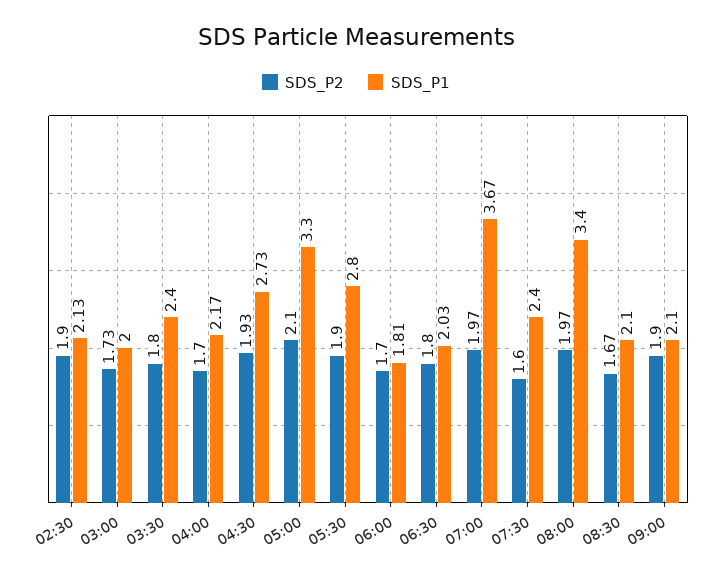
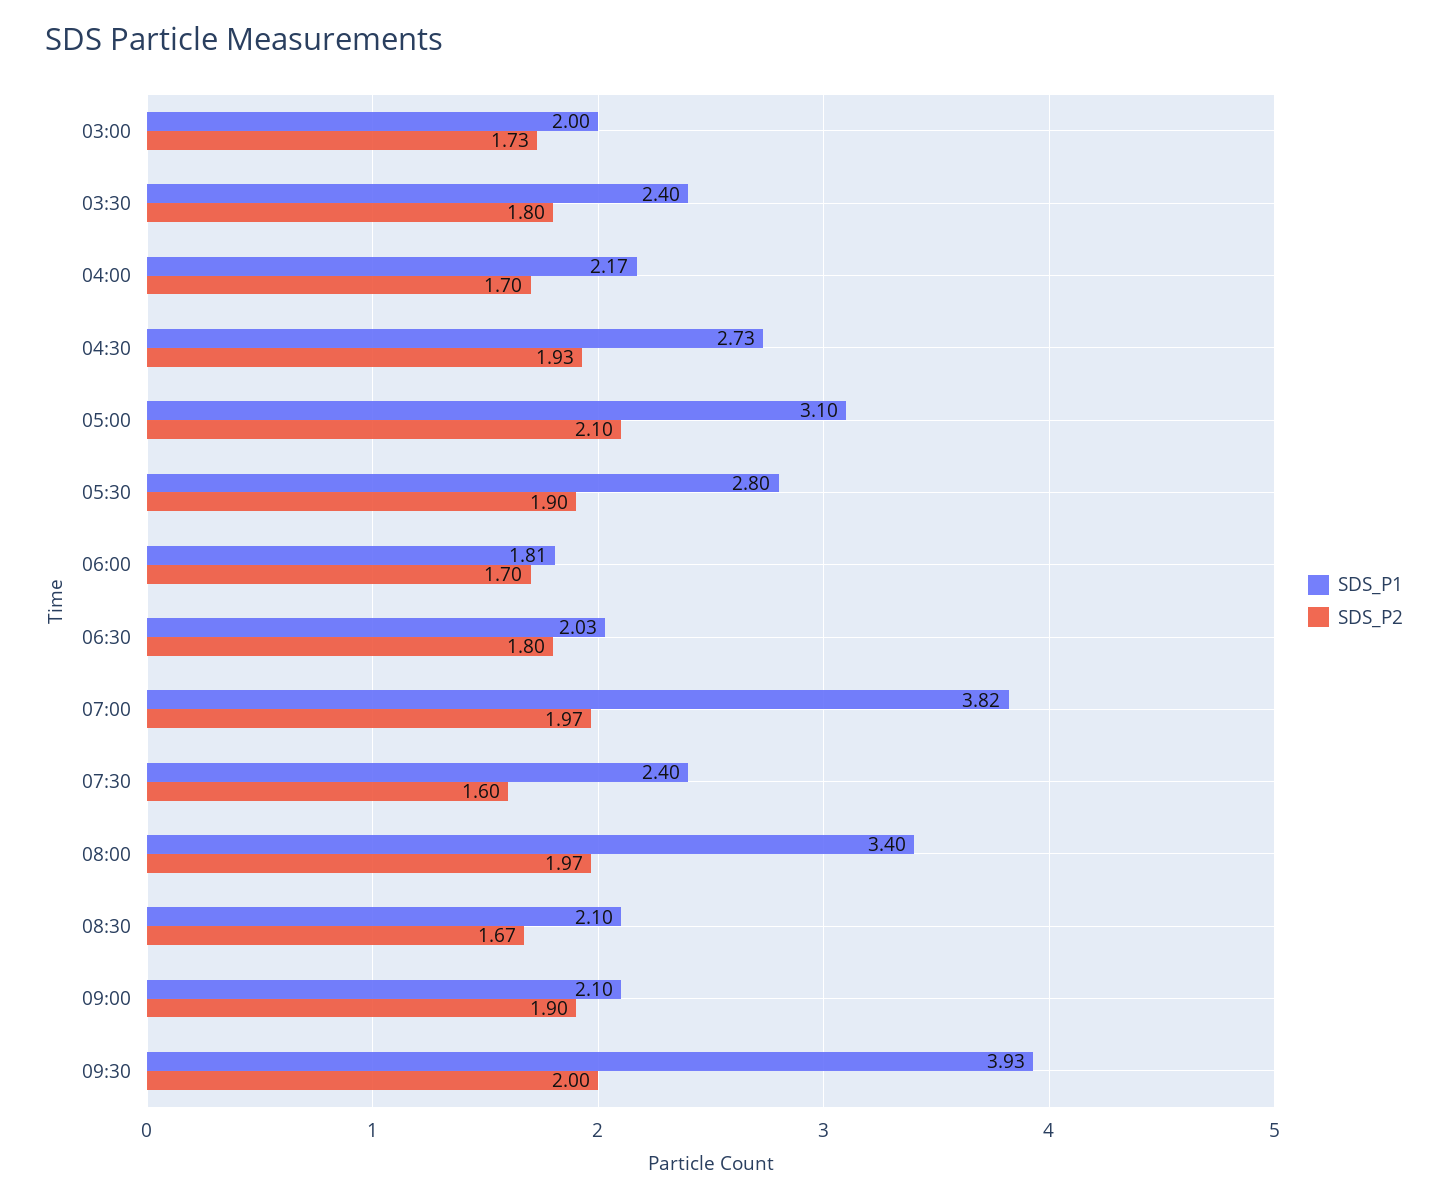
SDS_P2, 02:30: 1.9 -> none
SDS_P1, 02:30: 2.13 -> none
SDS_P1, 05:00: 3.3 -> 3.1
SDS_P1, 07:00: 3.67 -> 3.82
SDS_P1, 09:30: none -> 3.93
SDS_P2, 09:30: none -> 2

